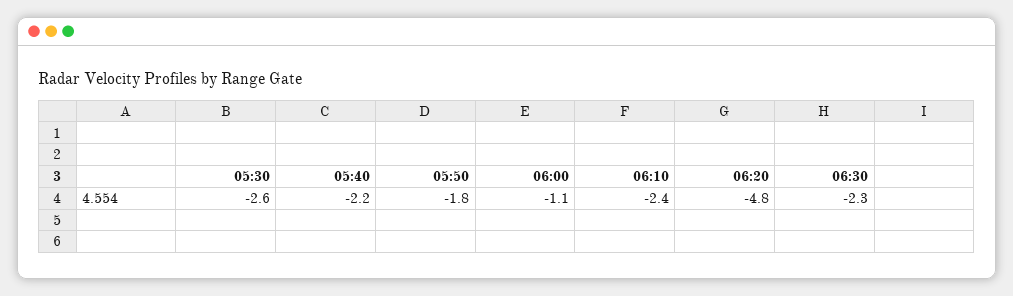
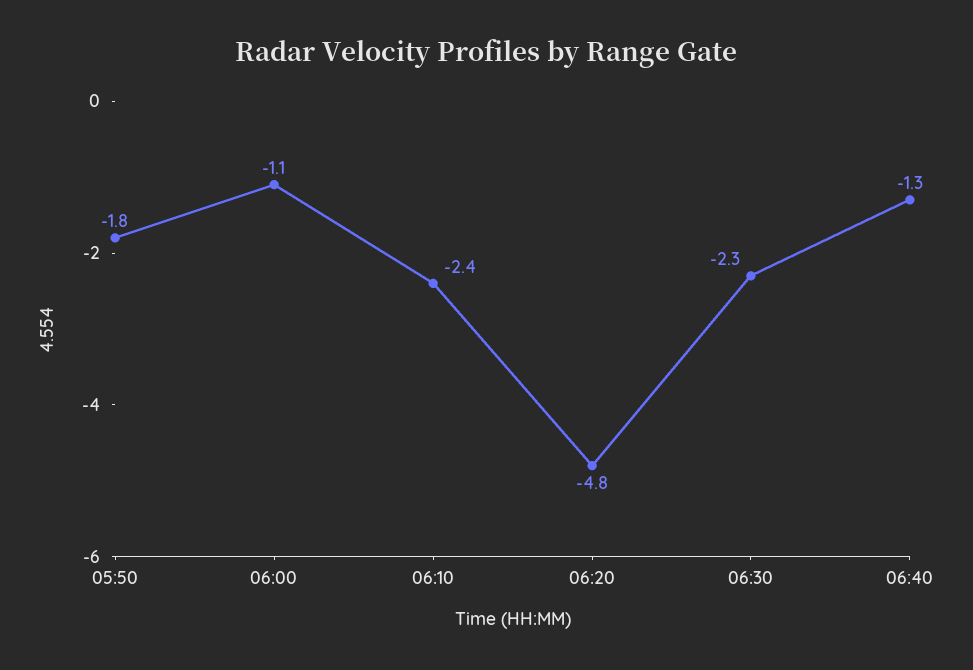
05:30: -2.6 -> none
05:40: -2.2 -> none
06:40: none -> -1.3

